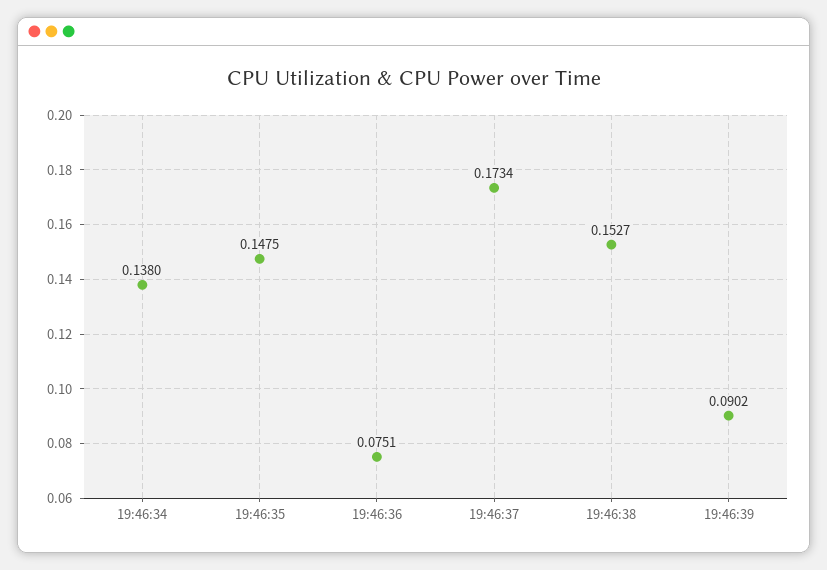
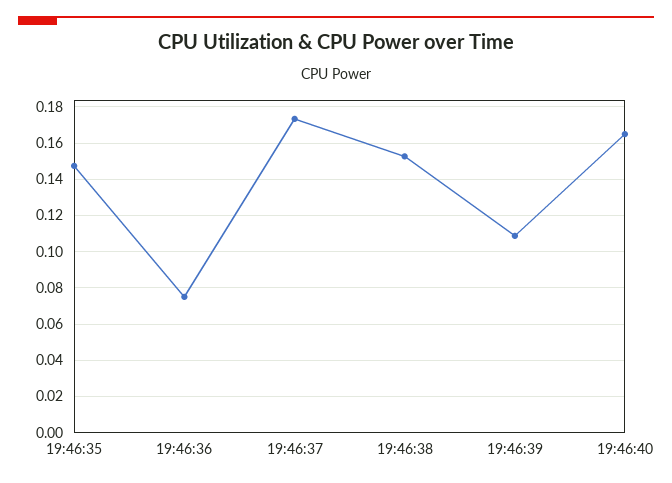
19:46:34: 0.138 -> none
19:46:39: 0.0902 -> 0.11
19:46:40: none -> 0.165

